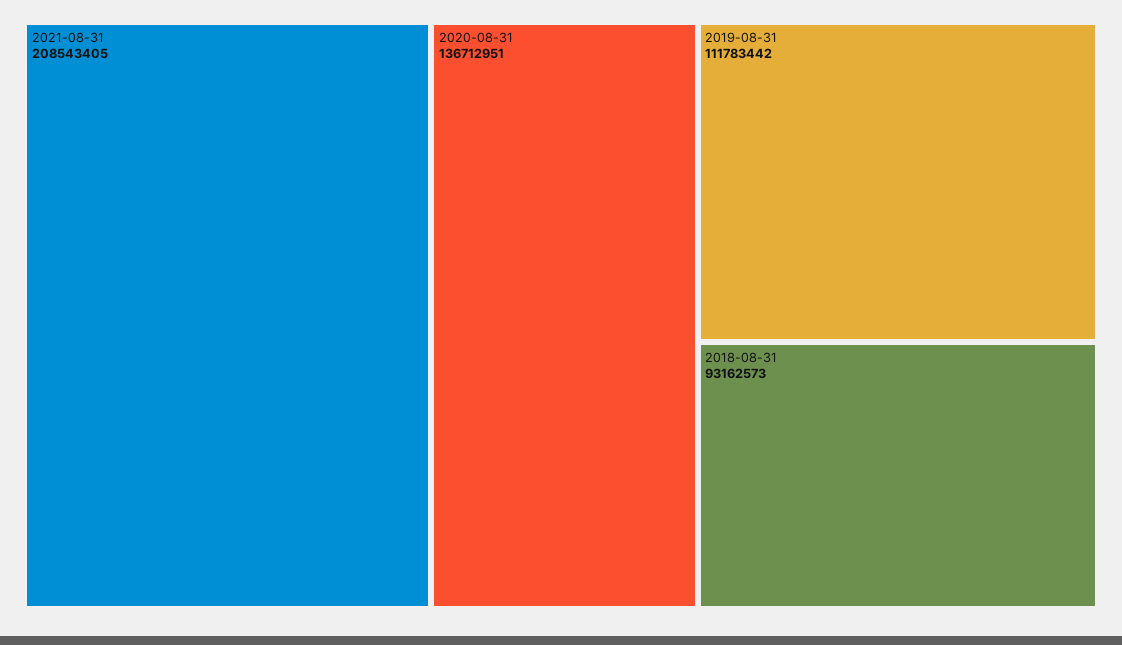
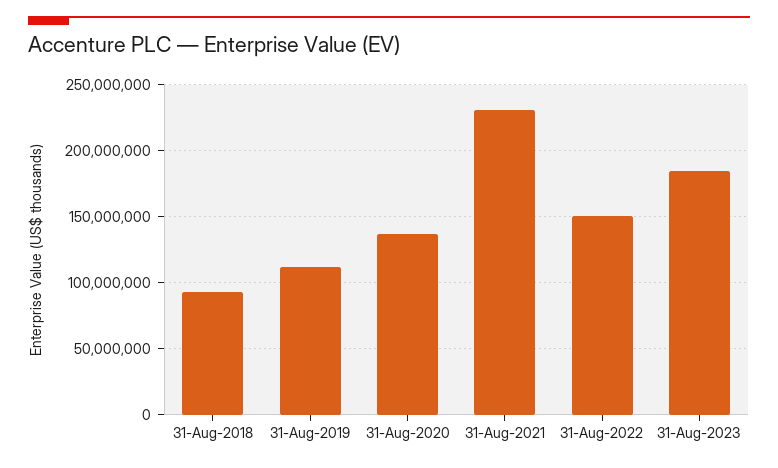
2021-08-31: 208543405 -> 230000000
31-Aug-2022: none -> 150000000
31-Aug-2023: none -> 185000000

